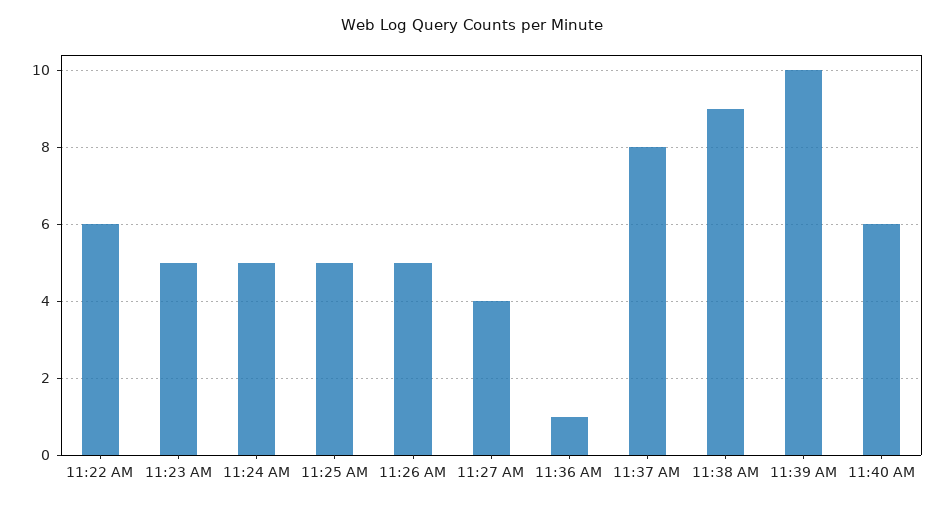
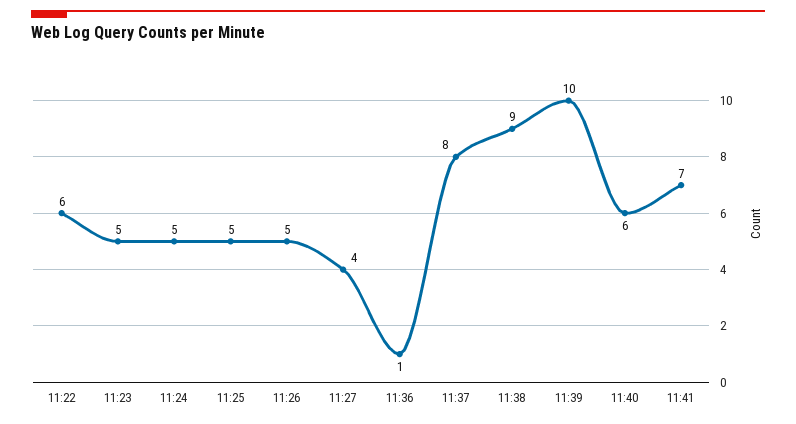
11:41: none -> 7

